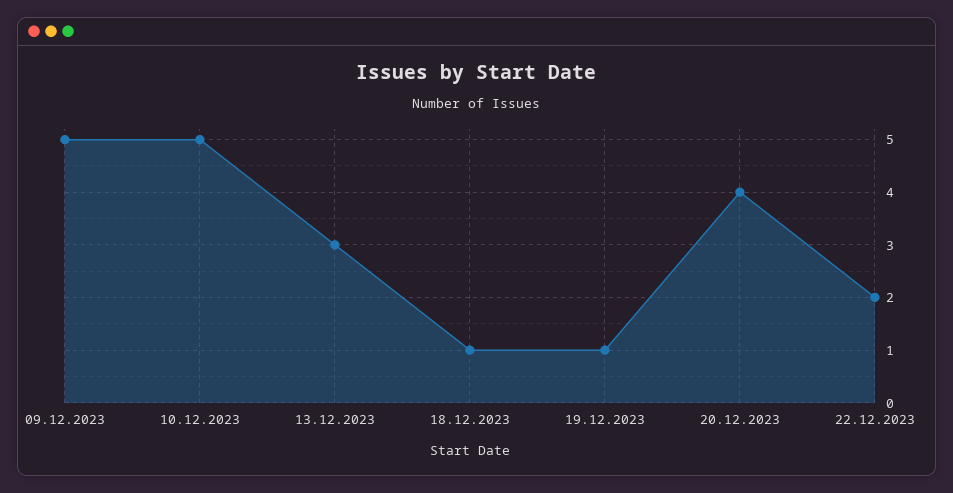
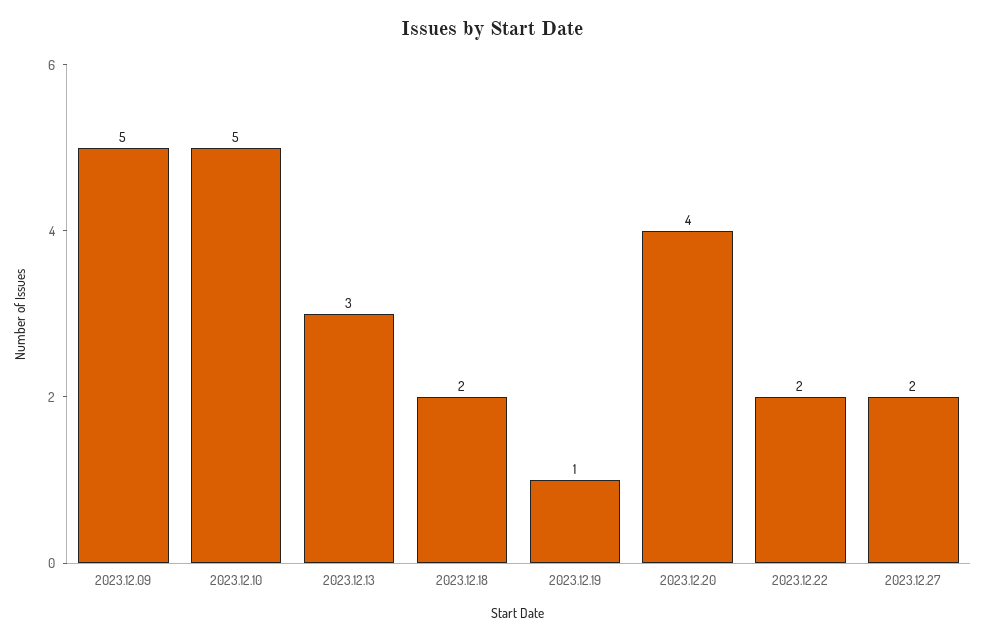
18.12.2023: 1 -> 2
2023.12.27: none -> 2

